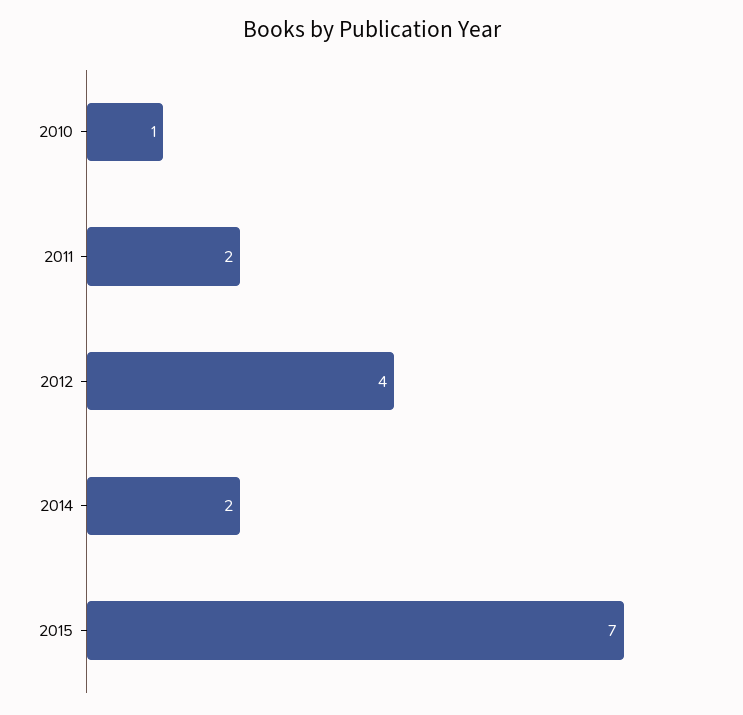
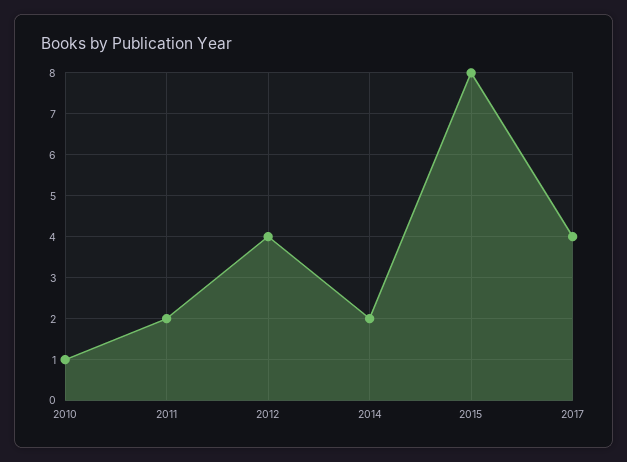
2015: 7 -> 8
2017: none -> 4

